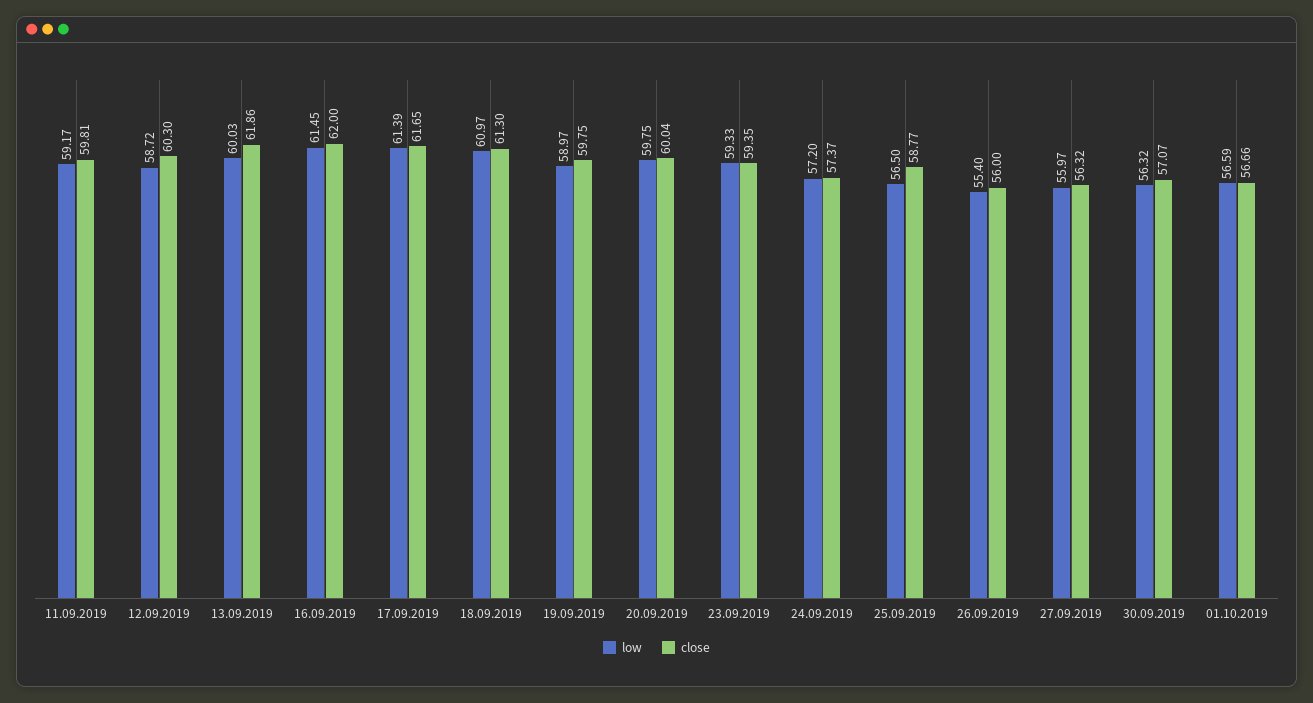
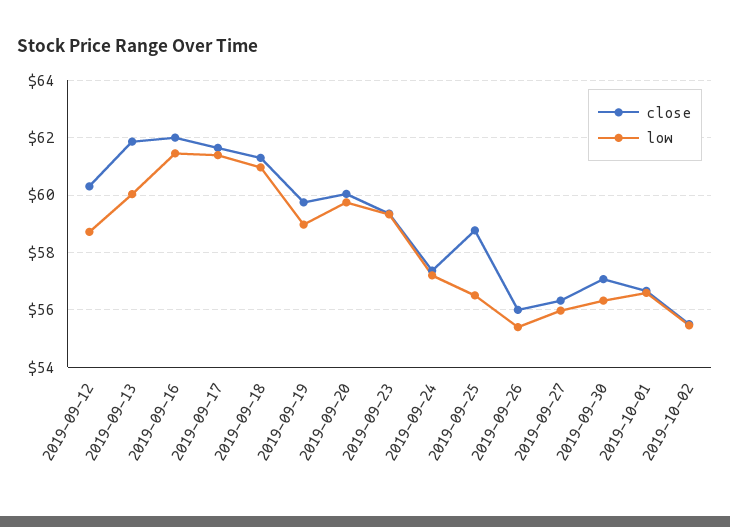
low, 11.09.2019: 59.17 -> none
close, 11.09.2019: 59.81 -> none
close, 2019-10-02: none -> 55.5
low, 2019-10-02: none -> 55.5

